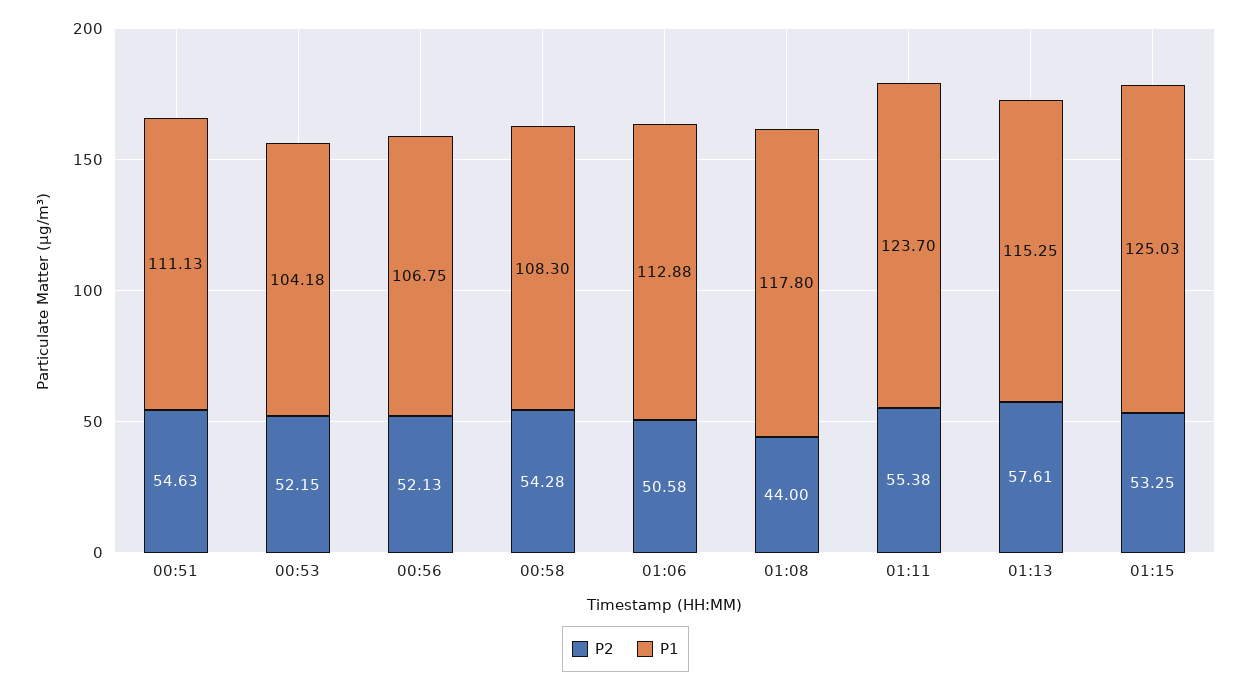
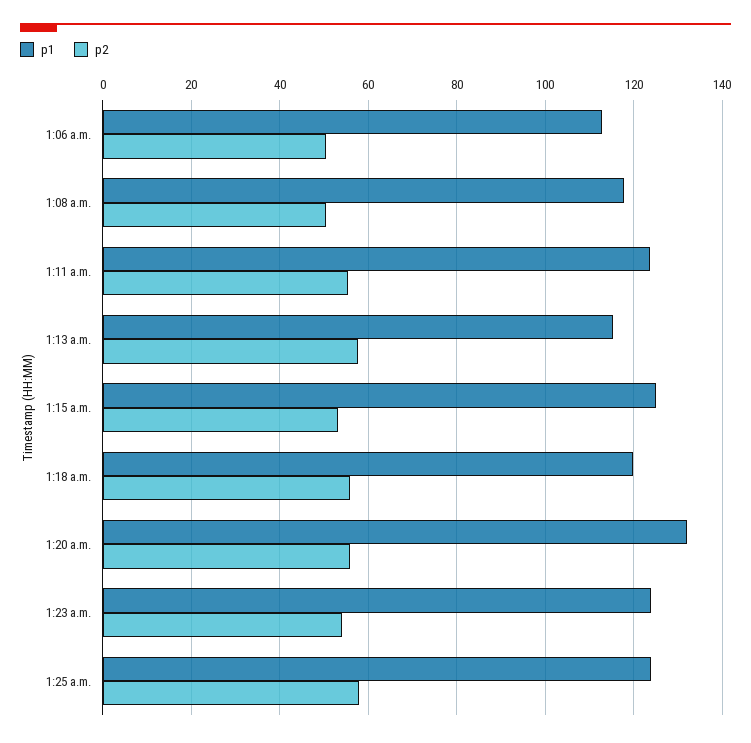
P2, 00:51: 54.63 -> none
P1, 00:51: 111.13 -> none
P2, 00:53: 52.15 -> none
P1, 00:53: 104.18 -> none
P2, 00:56: 52.13 -> none
P1, 00:56: 106.75 -> none
P2, 00:58: 54.28 -> none
P1, 00:58: 108.3 -> none
P2, 01:08: 44 -> 50
P1, 1:18 a.m.: none -> 120
P2, 1:18 a.m.: none -> 56
P1, 1:20 a.m.: none -> 132
P2, 1:20 a.m.: none -> 56
P1, 1:23 a.m.: none -> 124
P2, 1:23 a.m.: none -> 54
P1, 1:25 a.m.: none -> 124
P2, 1:25 a.m.: none -> 58

